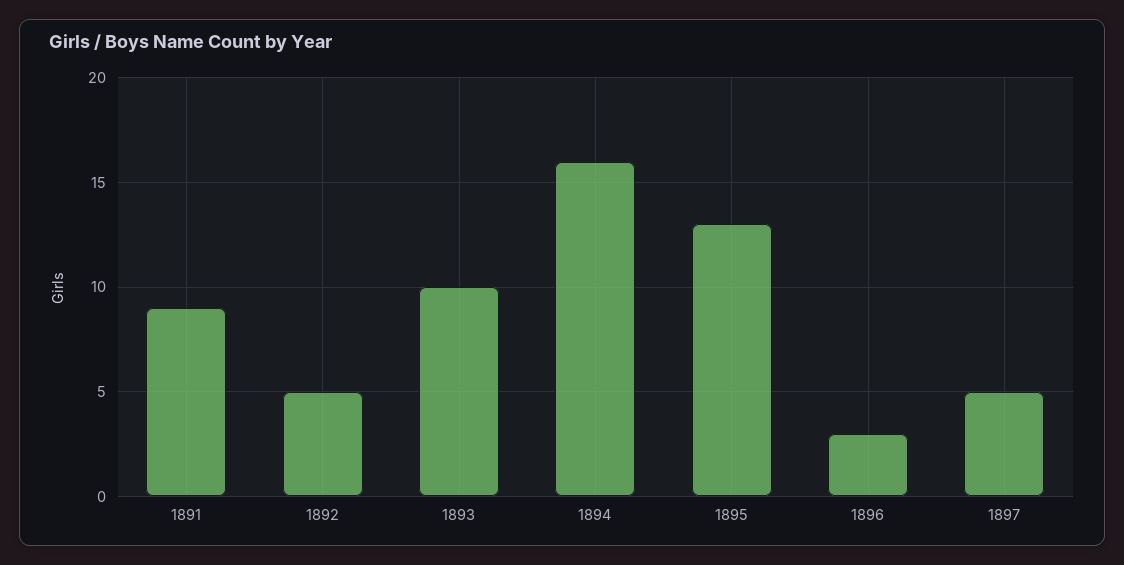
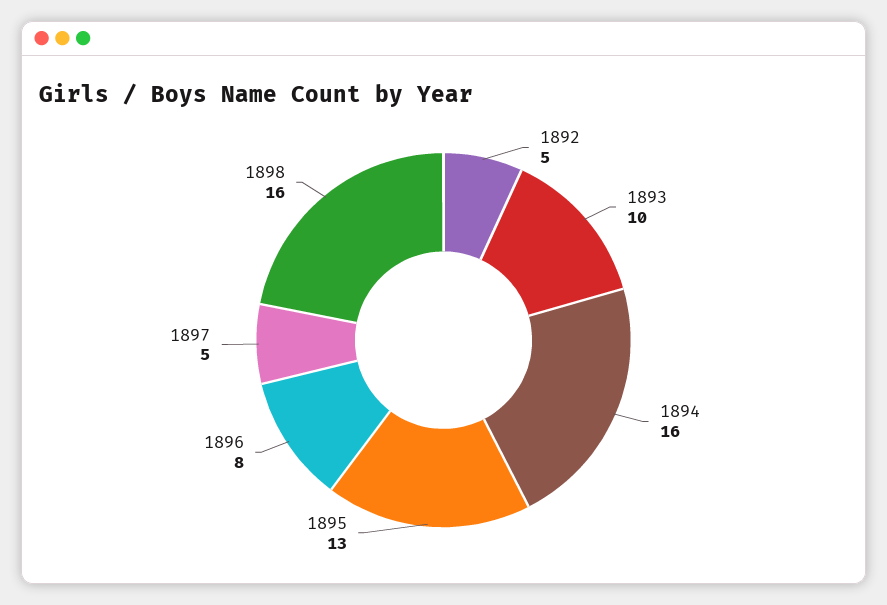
1891: 9 -> none
1896: 3 -> 8
1898: none -> 16

